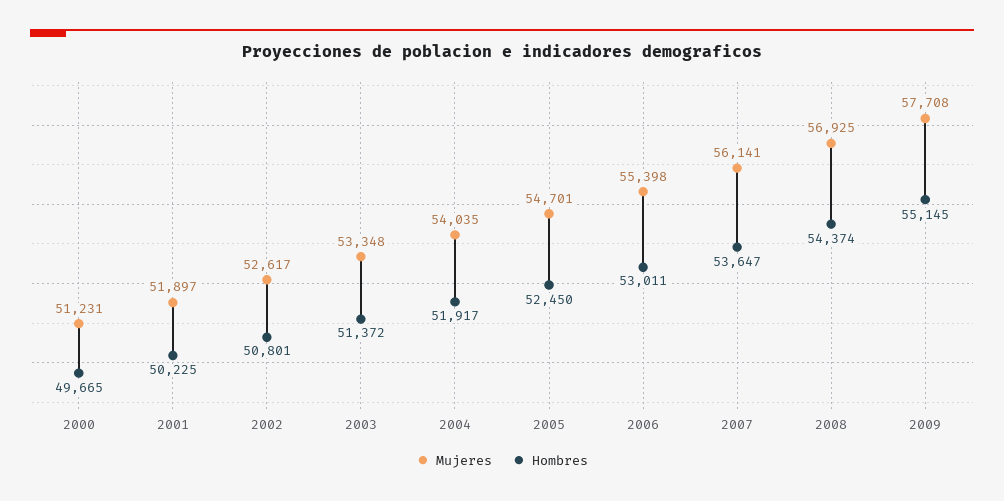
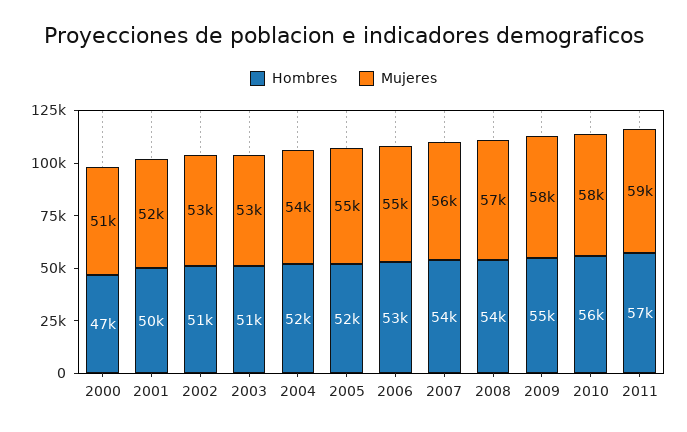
Hombres, 2000: 49665 -> 47000
Hombres, 2010: none -> 56000
Mujeres, 2010: none -> 58000
Hombres, 2011: none -> 57000
Mujeres, 2011: none -> 59000

